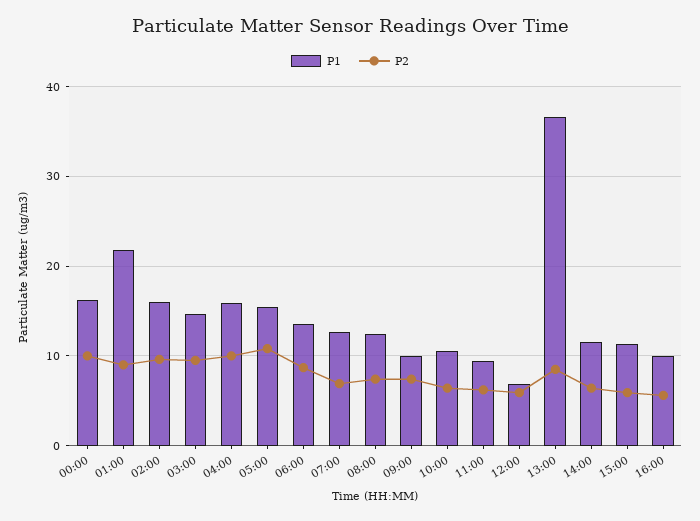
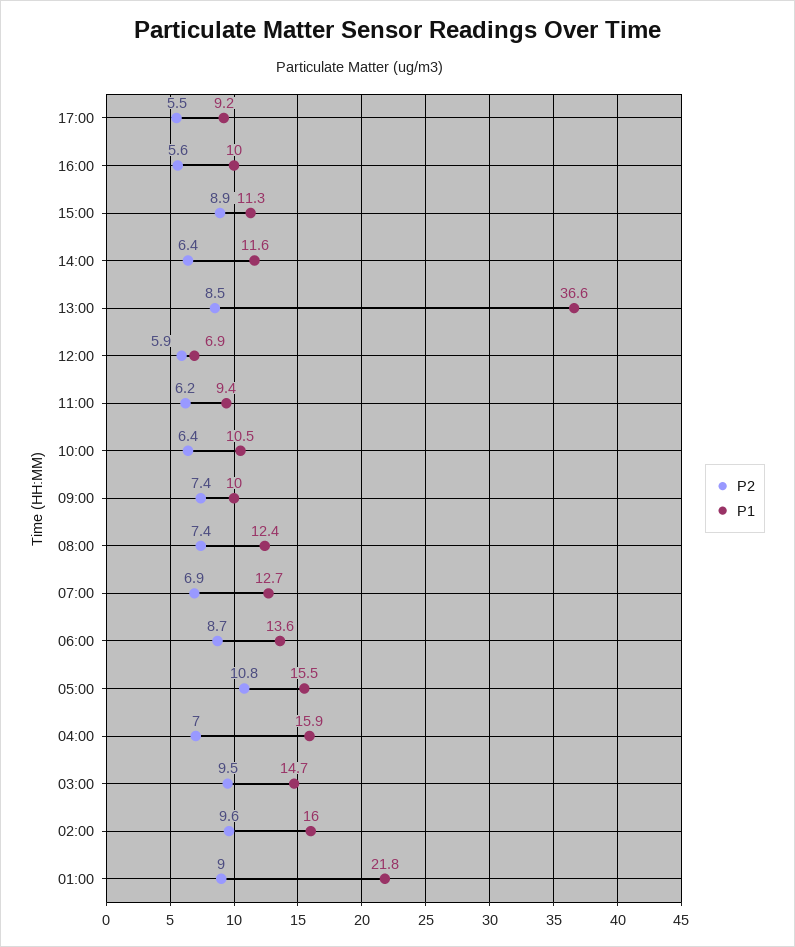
P1, 00:00: 16 -> none
P2, 00:00: 10 -> none
P2, 04:00: 10 -> 7
P2, 15:00: 6 -> 8.9
P2, 17:00: none -> 5.5
P1, 17:00: none -> 9.2

